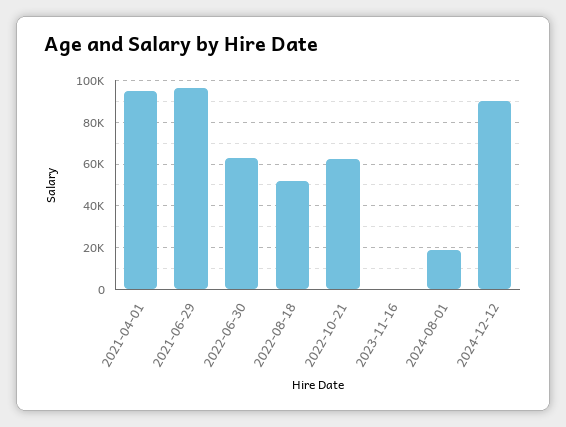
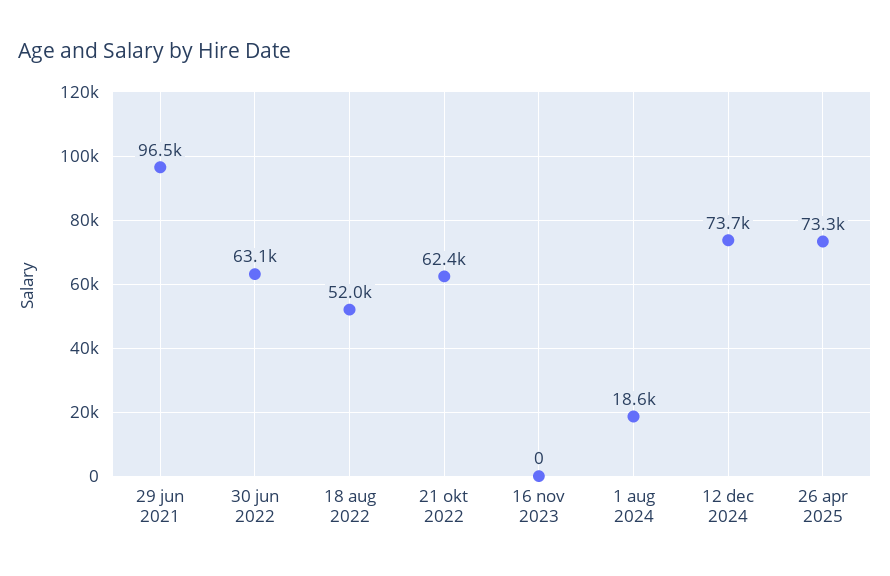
2021-04-01: 95000 -> none
2024-12-12: 90000 -> 73700
26 apr 2025: none -> 73300

